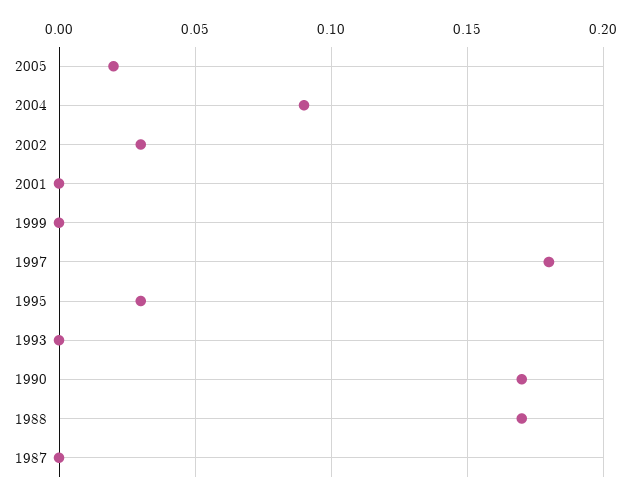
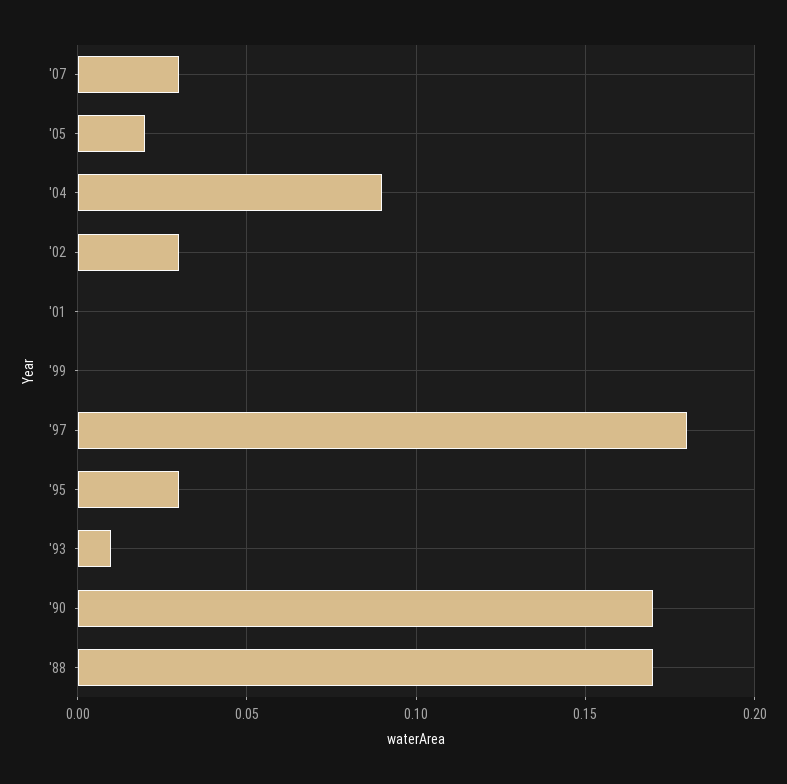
1993: 0 -> 0.01
1987: 0 -> none
'07: none -> 0.03

